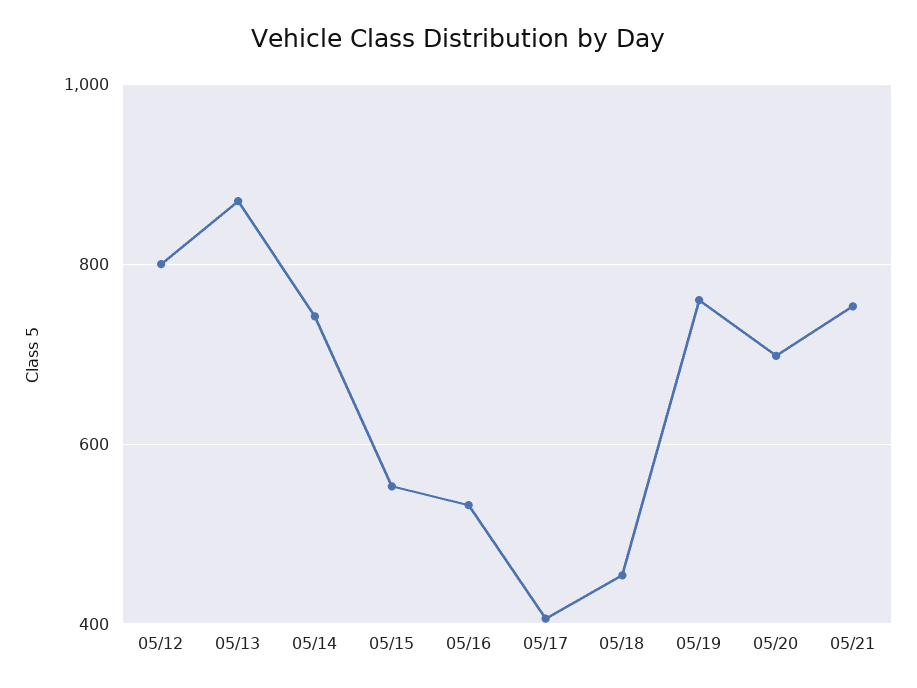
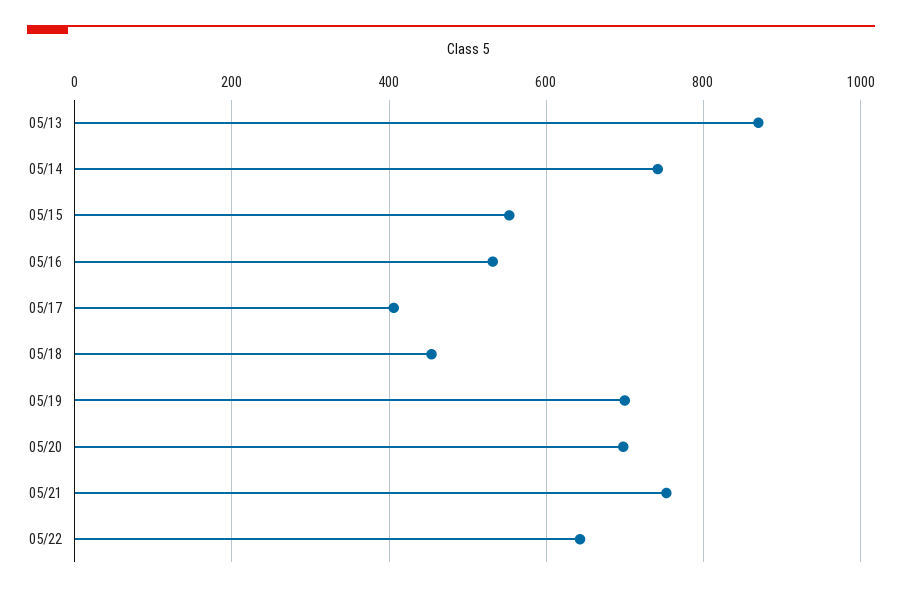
05/12: 800 -> none
05/19: 760 -> 700
05/22: none -> 640

